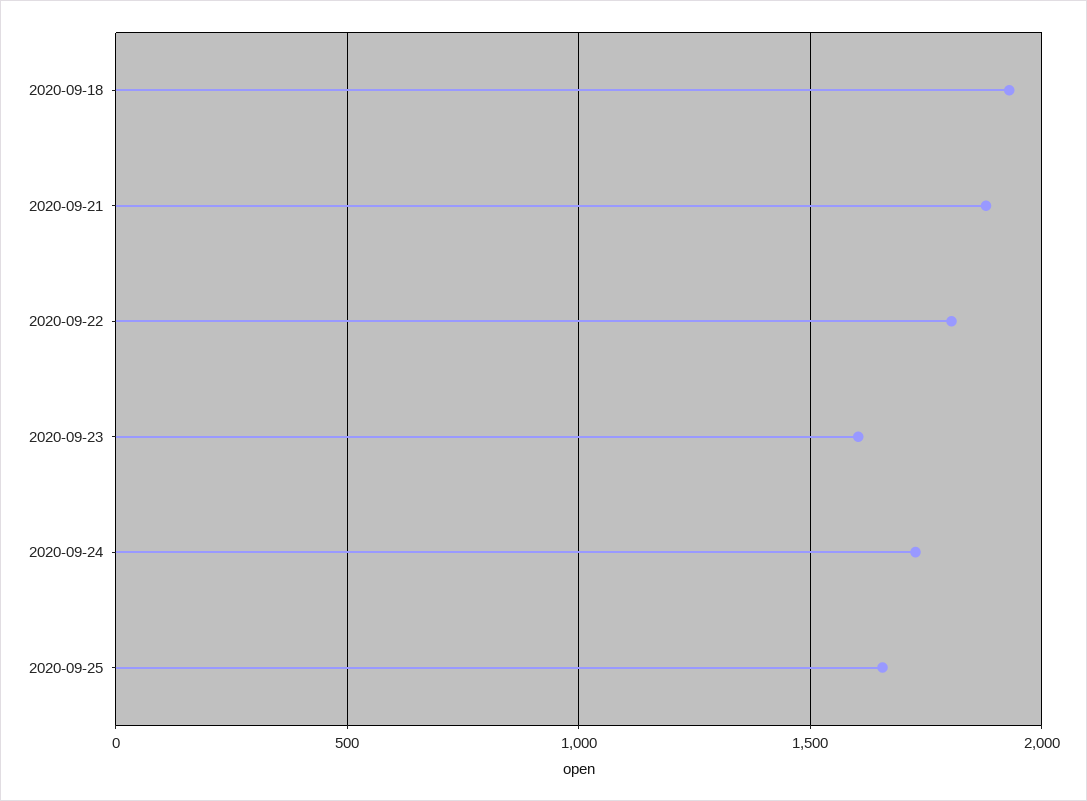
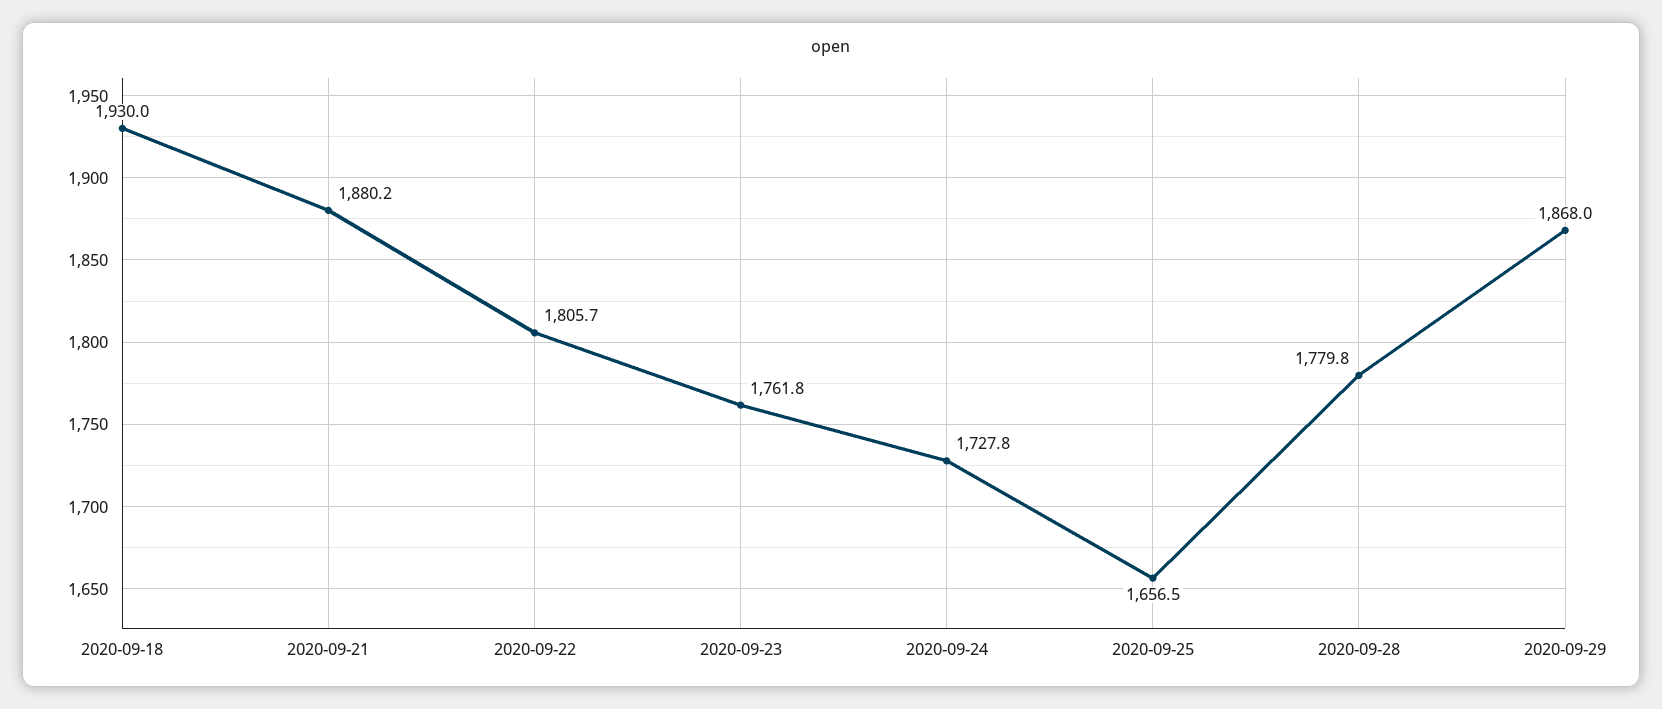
2020-09-23: 1600 -> 1761.8
2020-09-28: none -> 1779.8
2020-09-29: none -> 1868

